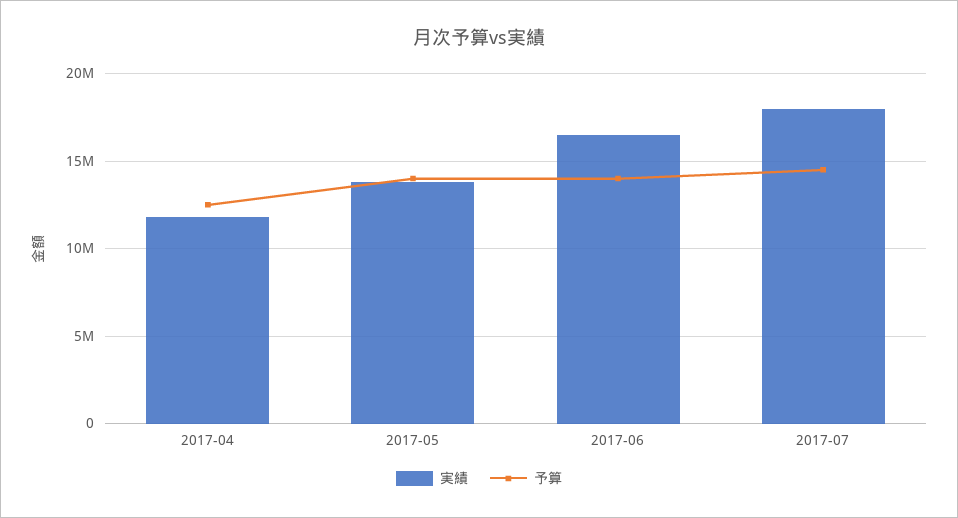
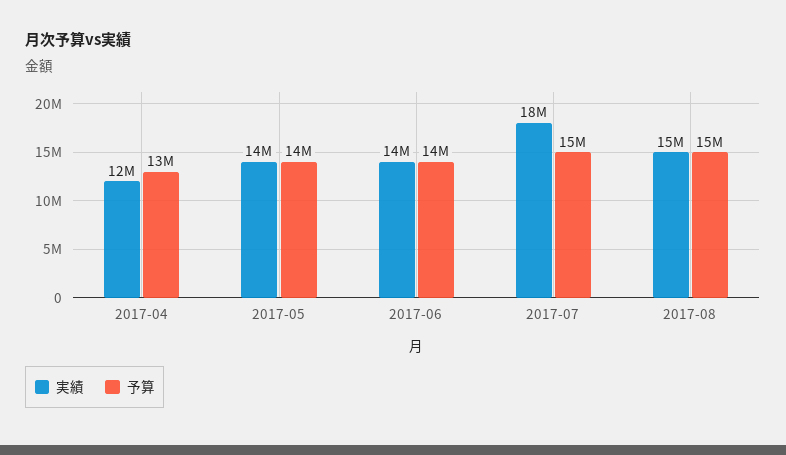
実績, 2017-06: 16500000 -> 14000000
実績, 2017-08: none -> 15000000
予算, 2017-08: none -> 15000000

